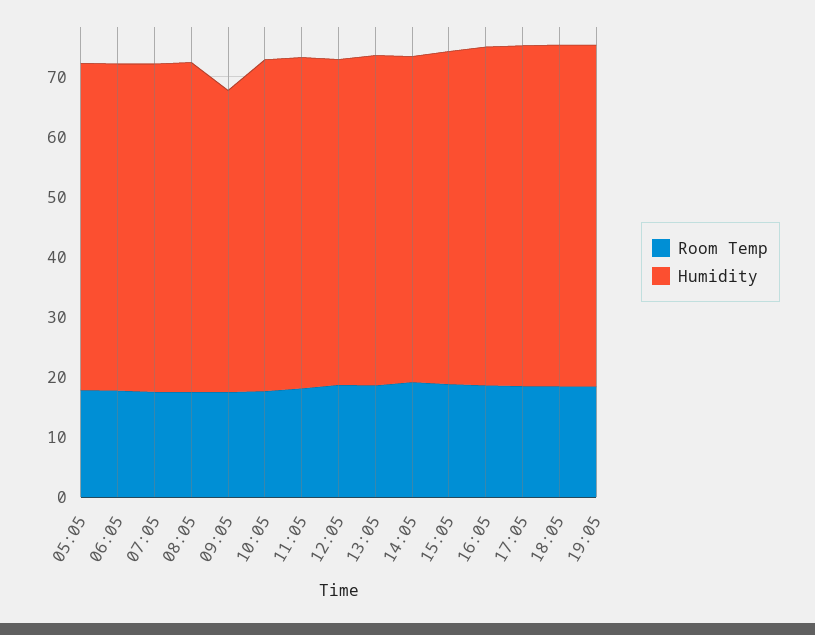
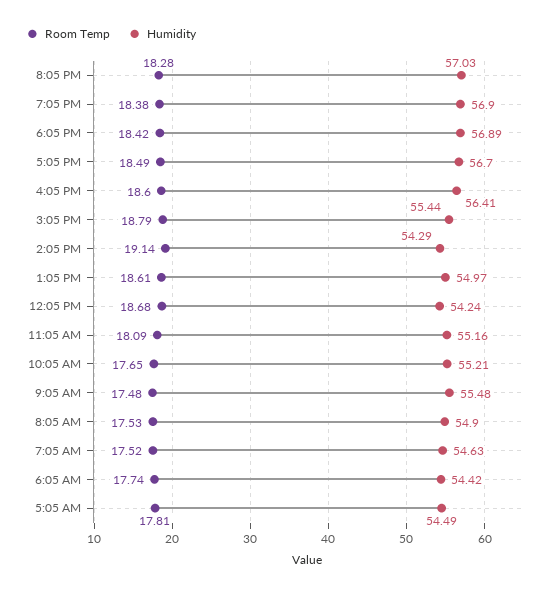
Humidity, 09:05: 50 -> 55.48
Room Temp, 8:05 PM: none -> 18.28
Humidity, 8:05 PM: none -> 57.03

